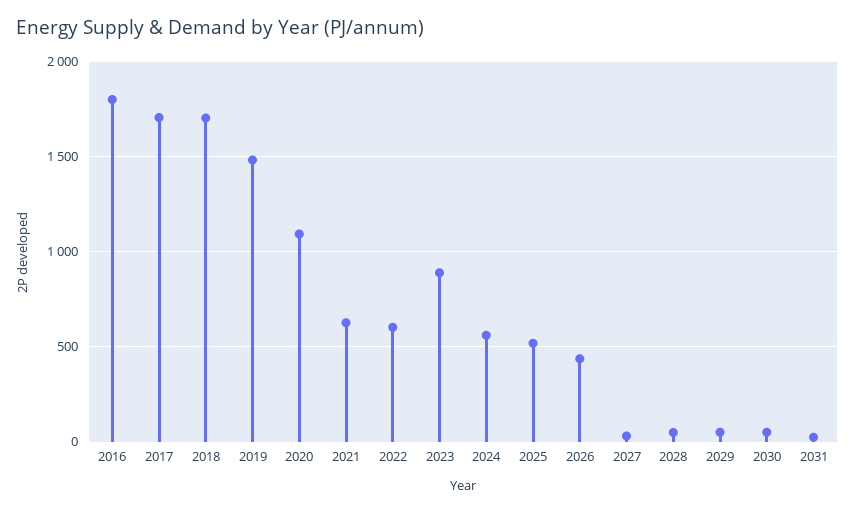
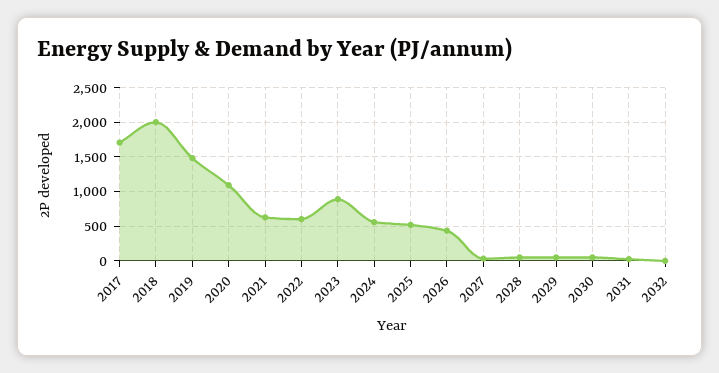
2016: 1800 -> none
2018: 1700 -> 2000
2032: none -> 0

